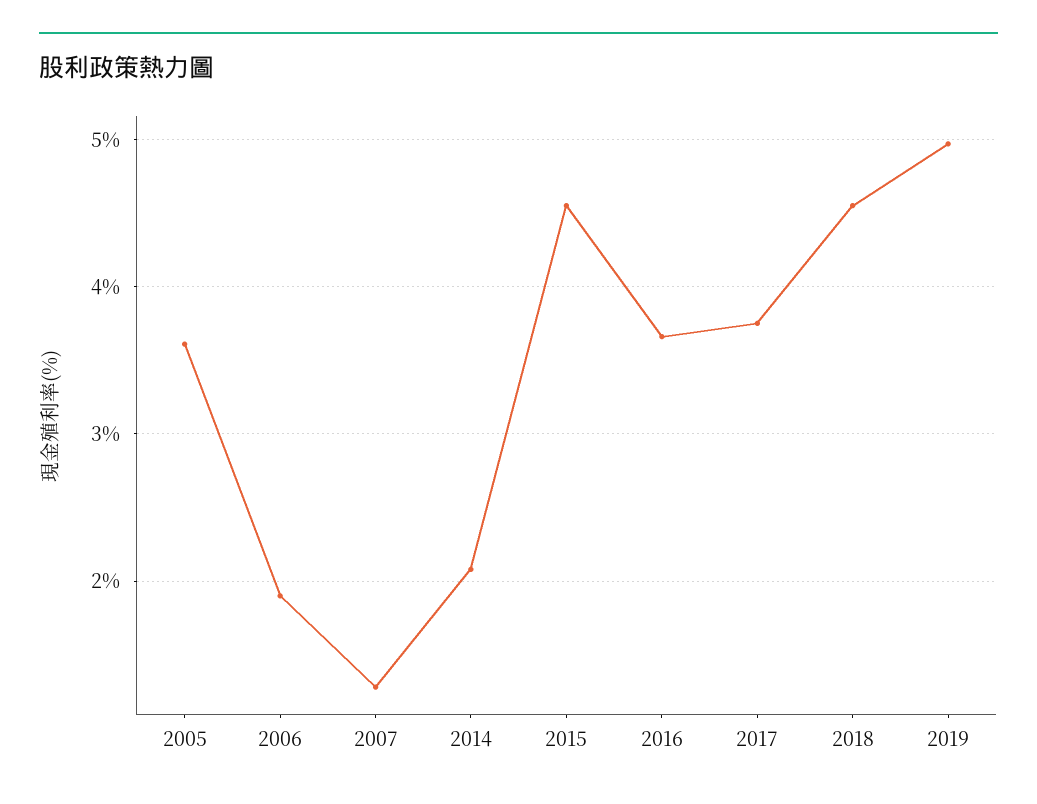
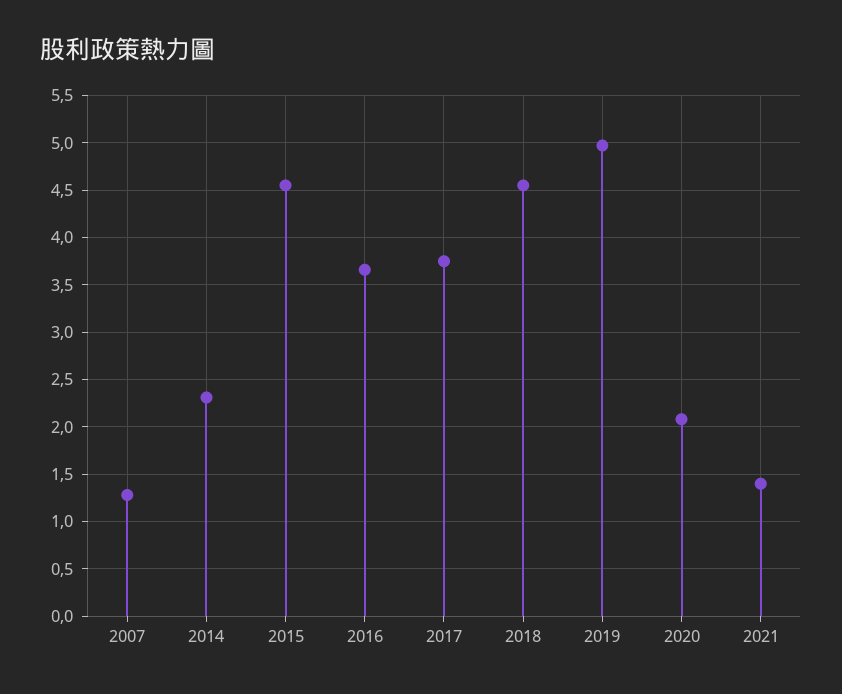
2005: 3.6 -> none
2006: 1.9 -> none
2014: 2.1 -> 2.3
2020: none -> 2.1
2021: none -> 1.4

